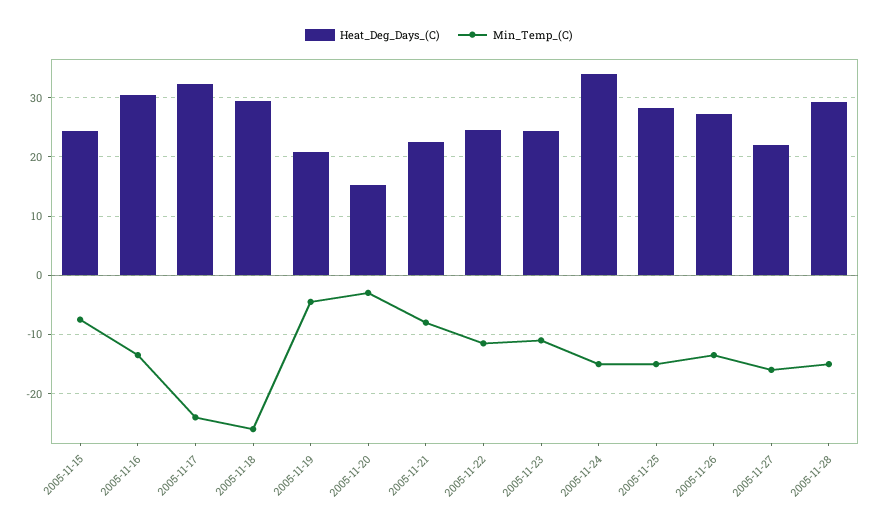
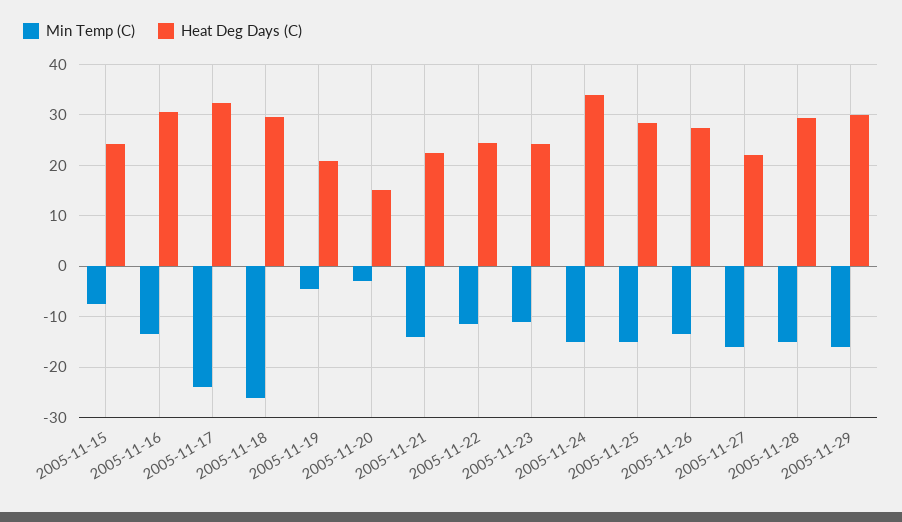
Min_Temp_(C), 2005-11-21: -8 -> -14
Min_Temp_(C), 2005-11-29: none -> -16
Heat_Deg_Days_(C), 2005-11-29: none -> 30

